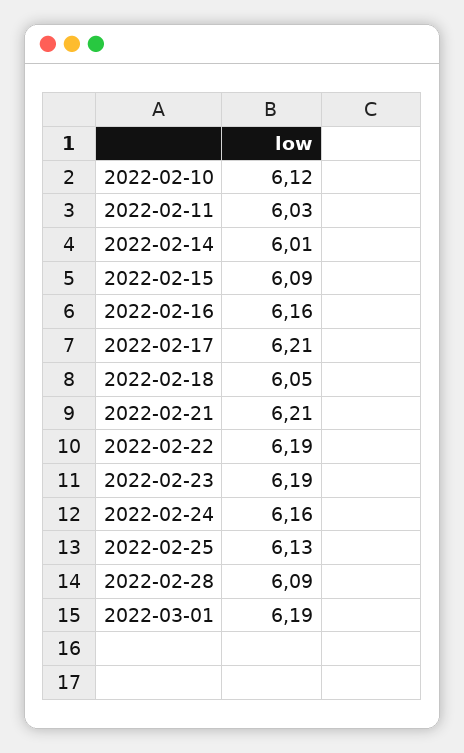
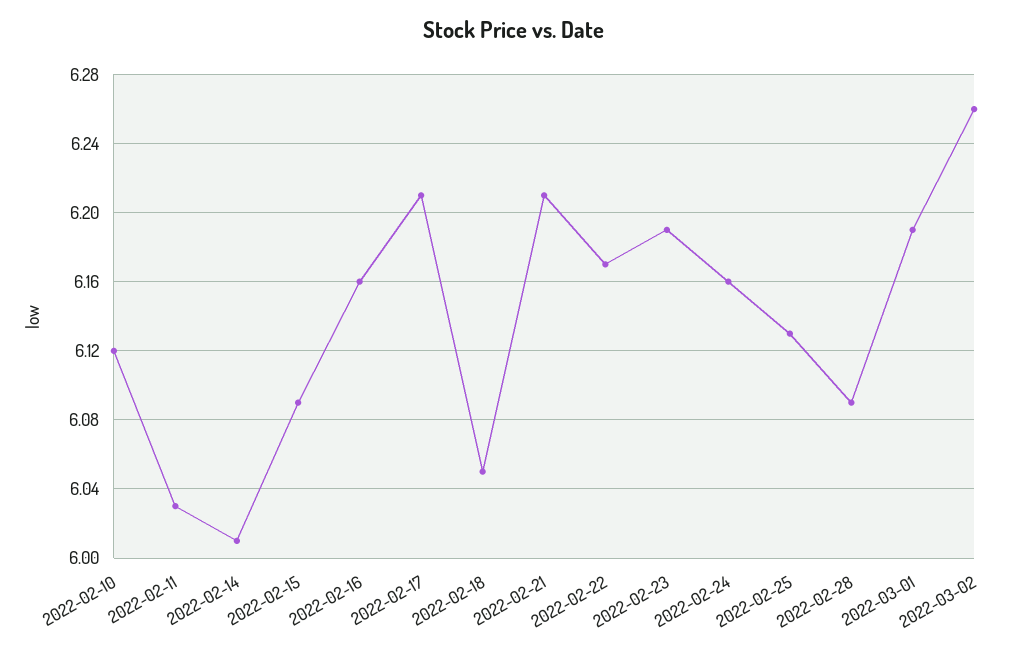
2022-02-22: 6.19 -> 6.17
2022-03-02: none -> 6.26

